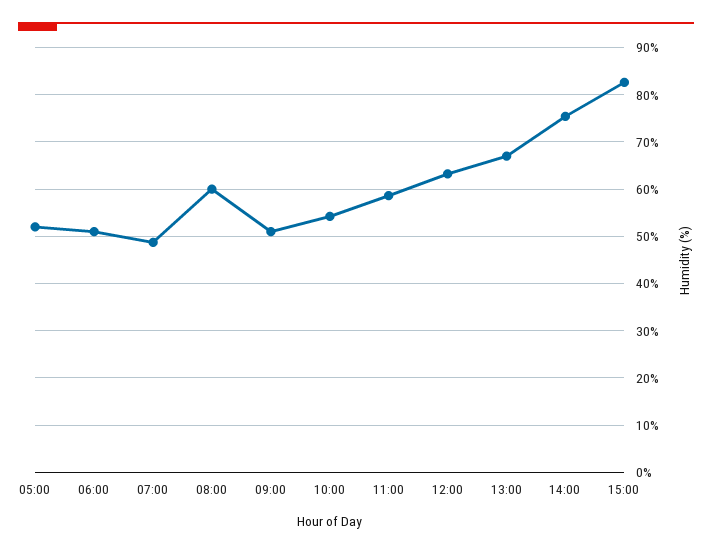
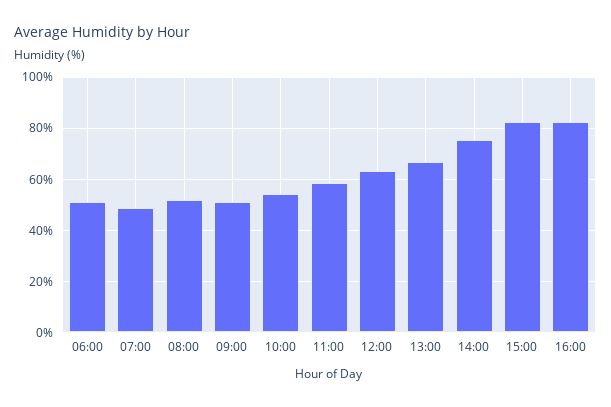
05:00: 52 -> none
08:00: 60 -> 52.5
16:00: none -> 82.5

